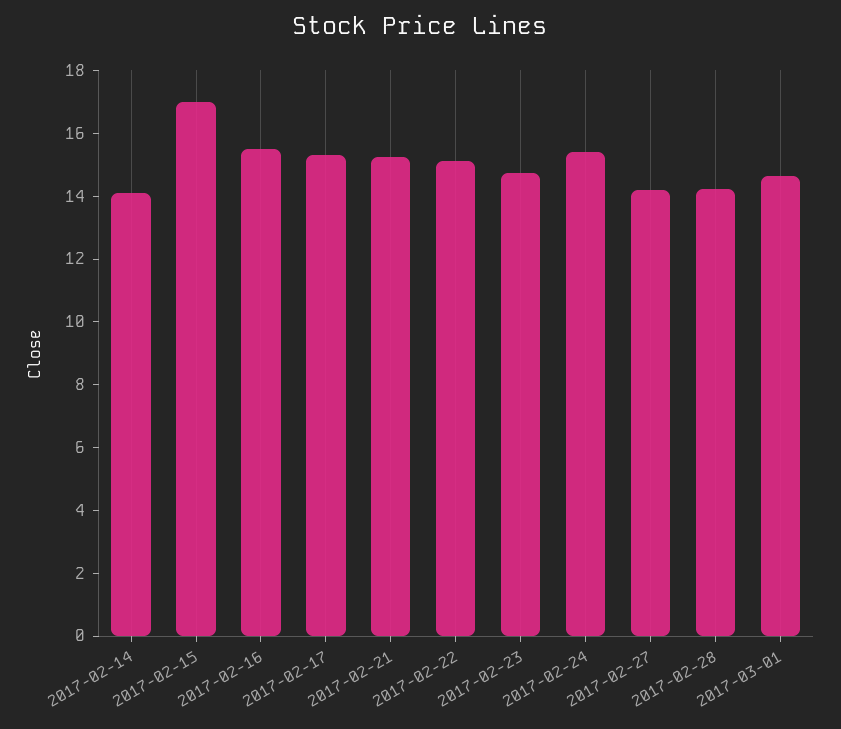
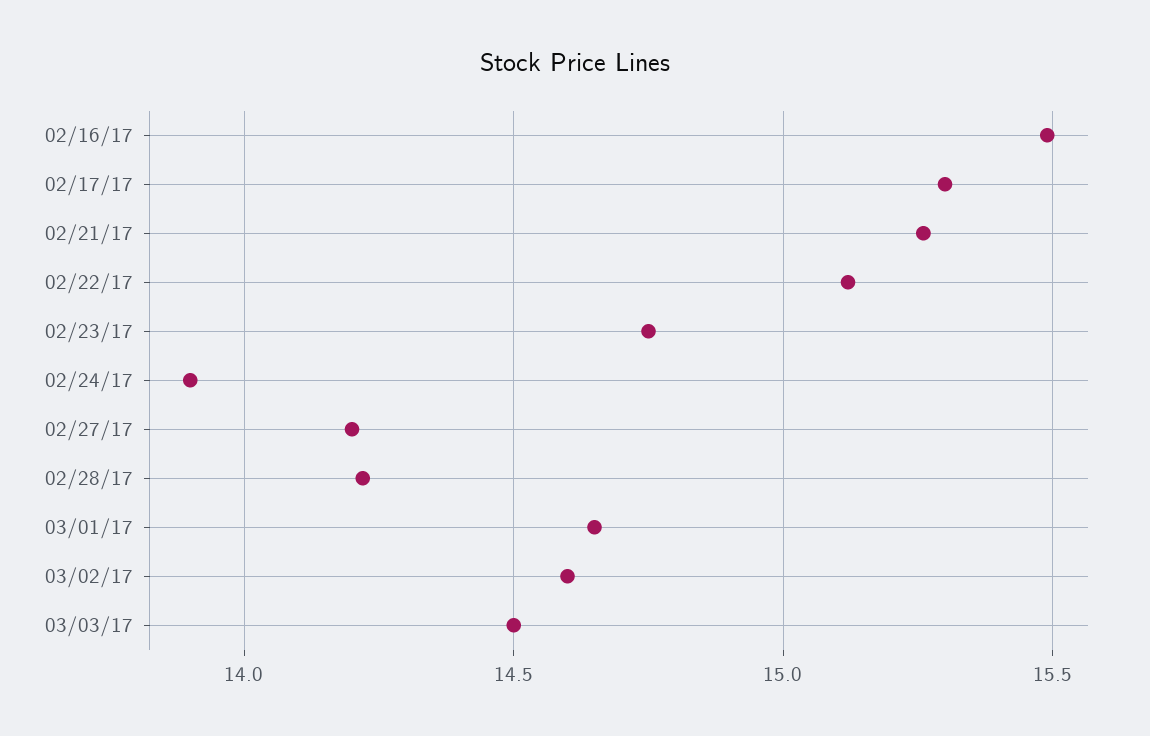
2017-02-14: 14 -> none
2017-02-15: 17 -> none
2017-02-24: 15.5 -> 13.9
03/02/17: none -> 14.6
03/03/17: none -> 14.5

